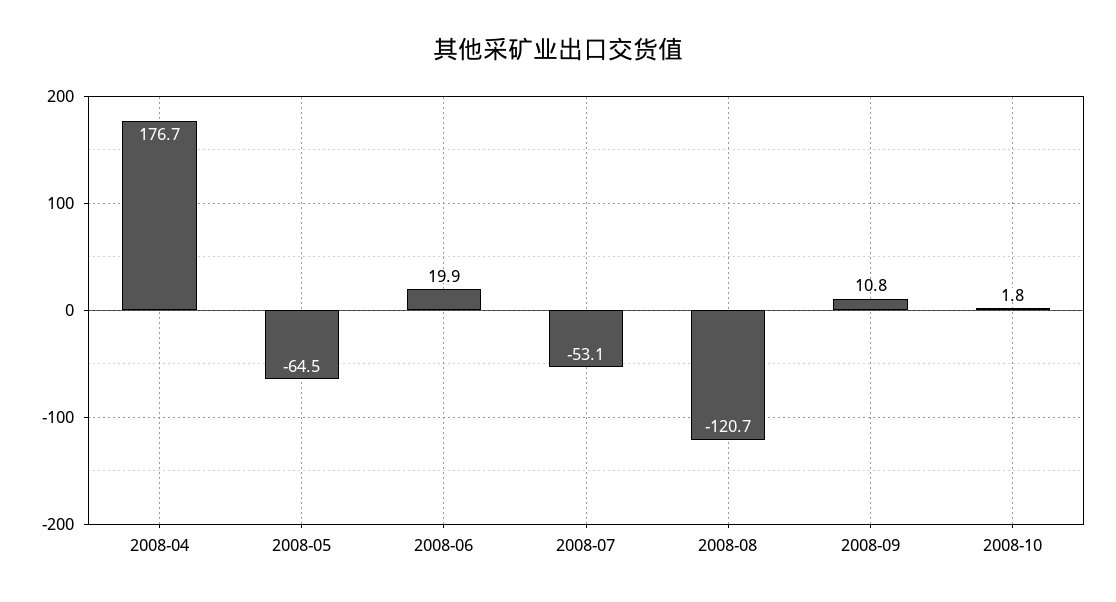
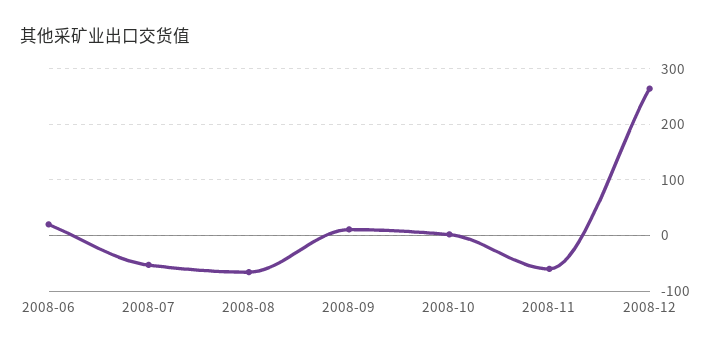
2008-04: 176.7 -> none
2008-05: -64.5 -> none
2008-08: -120.7 -> -60
2008-11: none -> -60
2008-12: none -> 260

